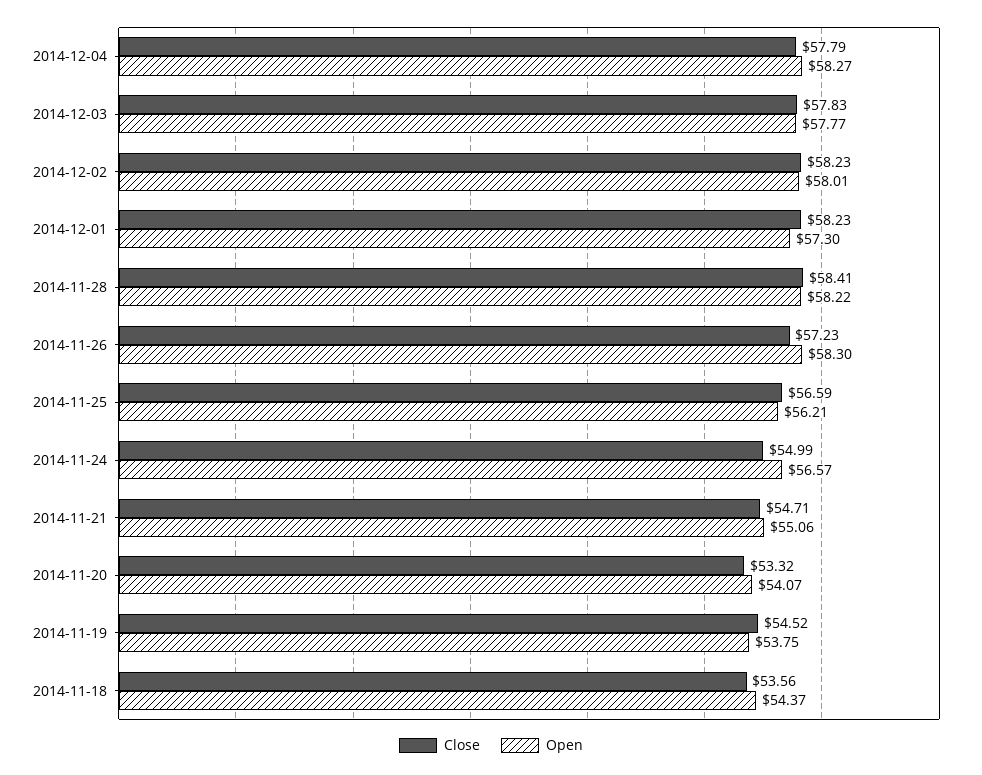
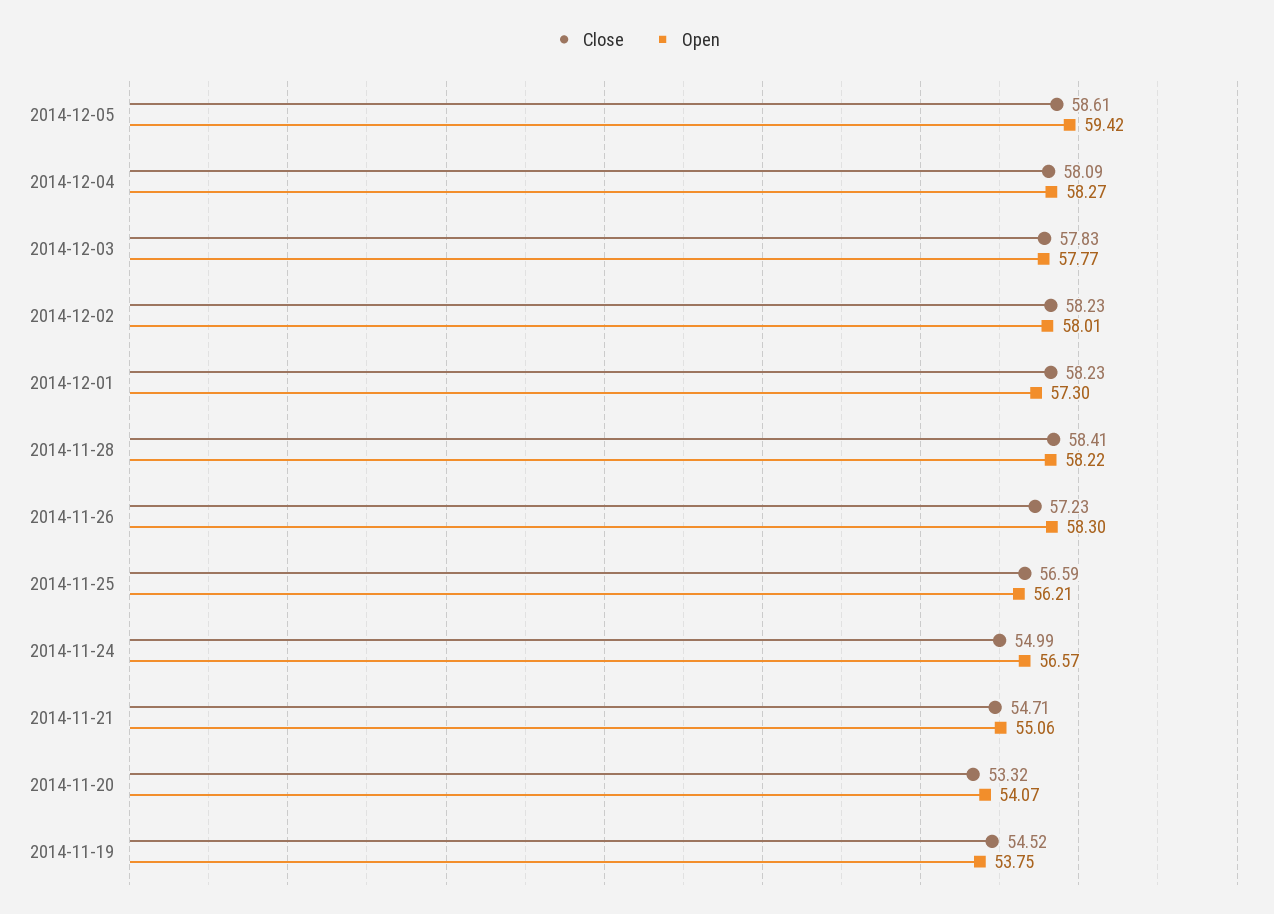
Close, 2014-12-04: 57.79 -> 58.09
Close, 2014-11-18: 53.56 -> none
Open, 2014-11-18: 54.37 -> none
Close, 2014-12-05: none -> 58.61
Open, 2014-12-05: none -> 59.42

